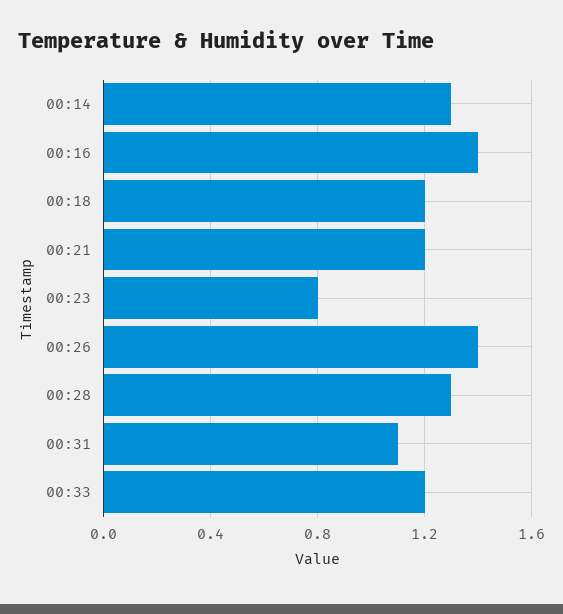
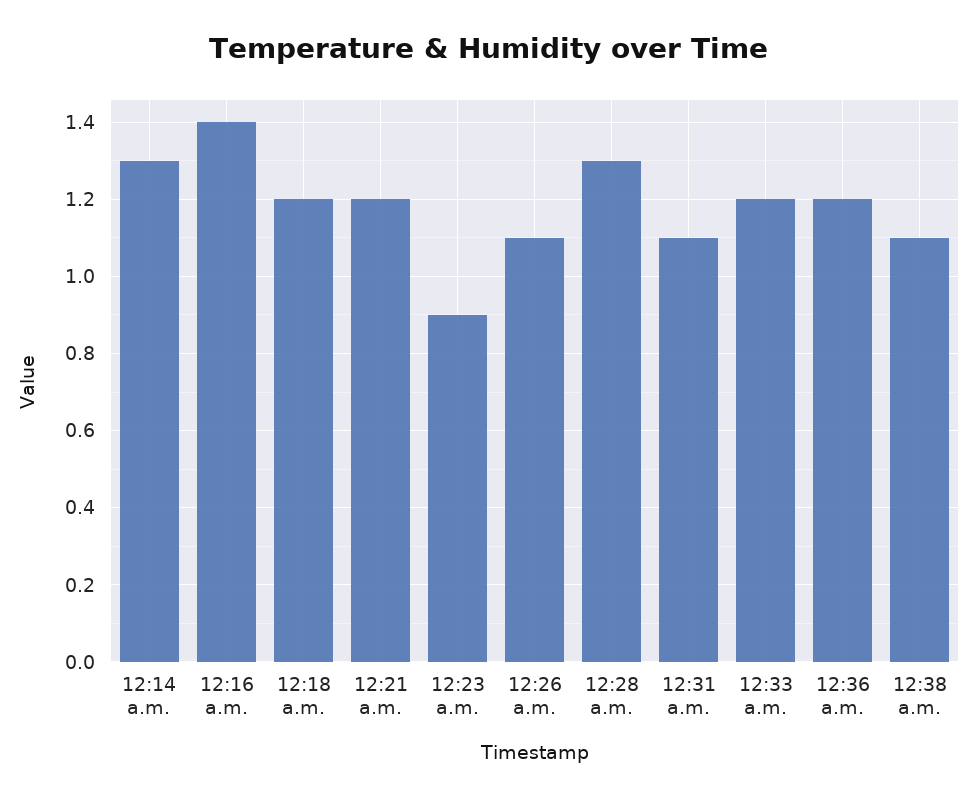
00:23: 0.8 -> 0.9
00:26: 1.4 -> 1.1
12:36 a.m.: none -> 1.2
12:38 a.m.: none -> 1.1

